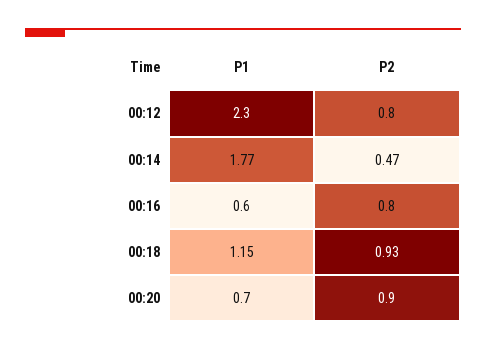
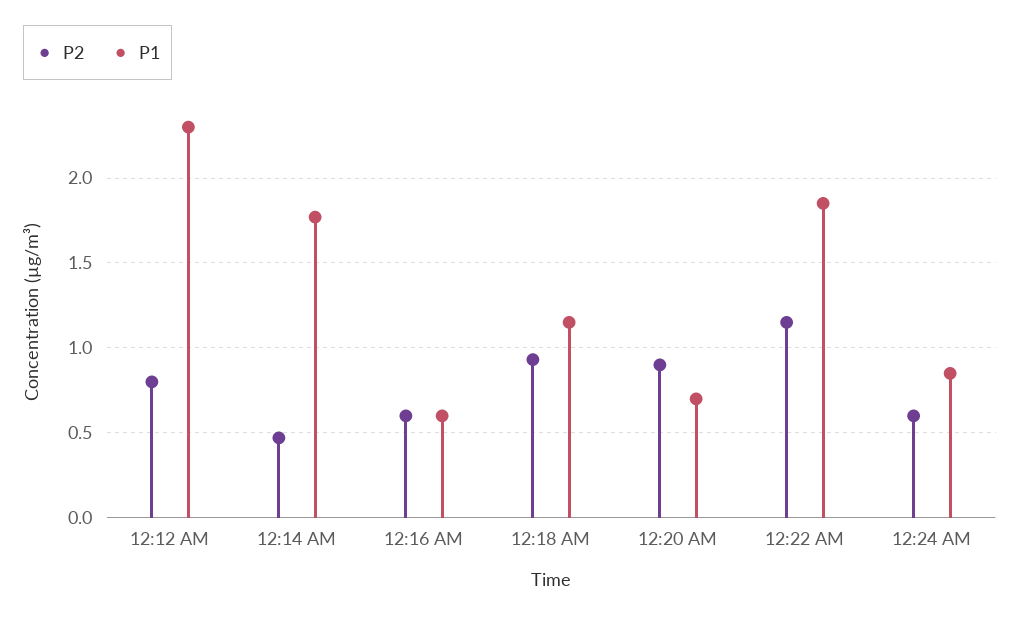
P2, 00:16: 0.8 -> 0.6
P2, 12:22 AM: none -> 1.15
P1, 12:22 AM: none -> 1.85
P2, 12:24 AM: none -> 0.6
P1, 12:24 AM: none -> 0.85

